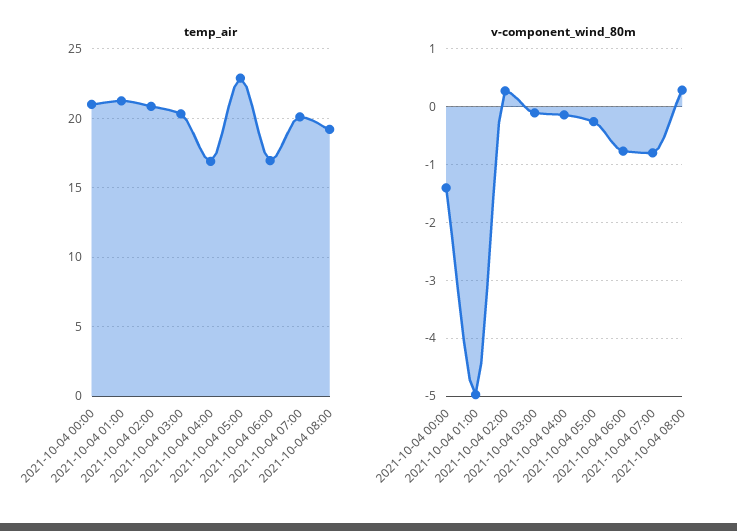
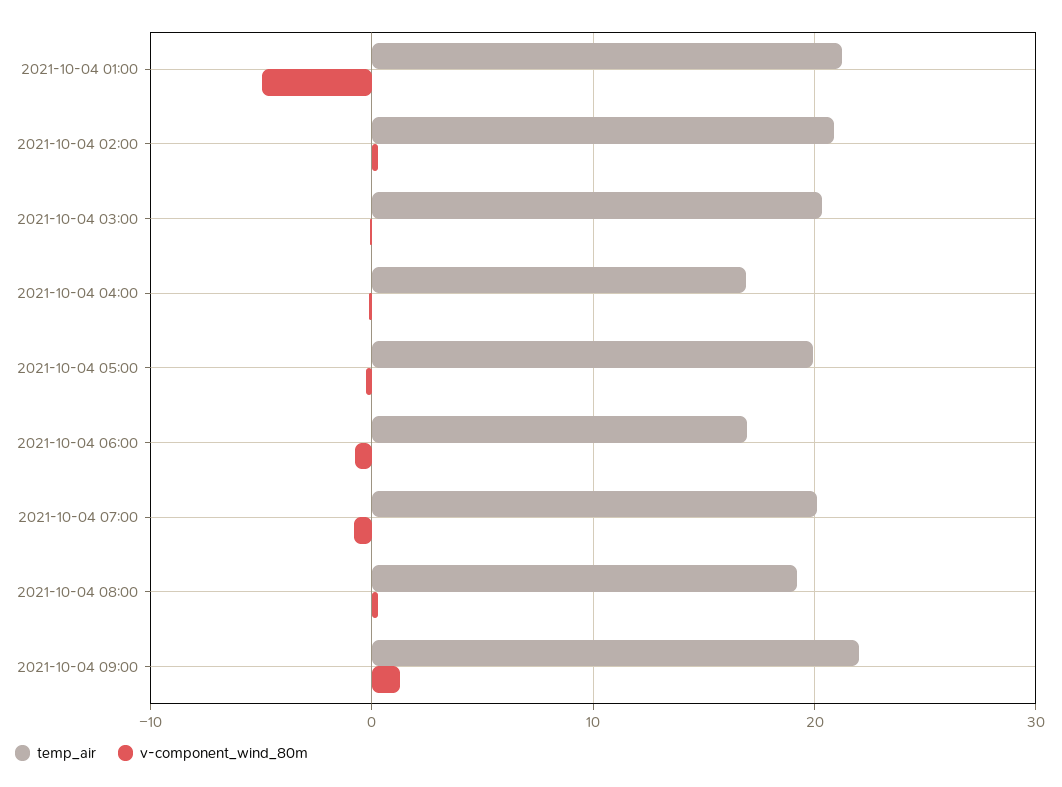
temp_air, 2021-10-04 00:00: 21 -> none
temp_air, 2021-10-04 05:00: 23 -> 20
v-component_wind_80m, 2021-10-04 00:00: -1.4 -> none
temp_air, 2021-10-04 09:00: none -> 22
v-component_wind_80m, 2021-10-04 09:00: none -> 1

